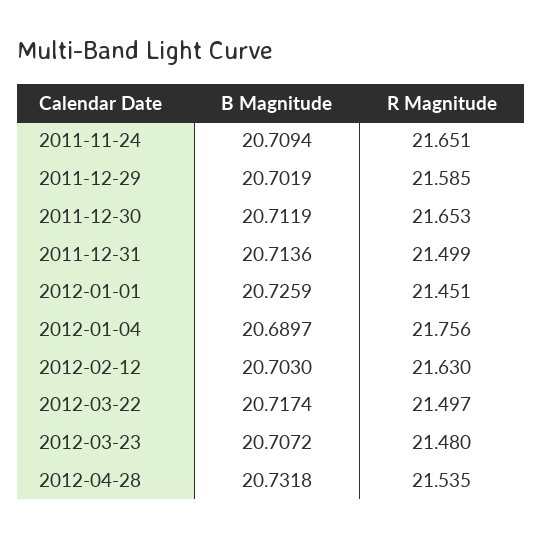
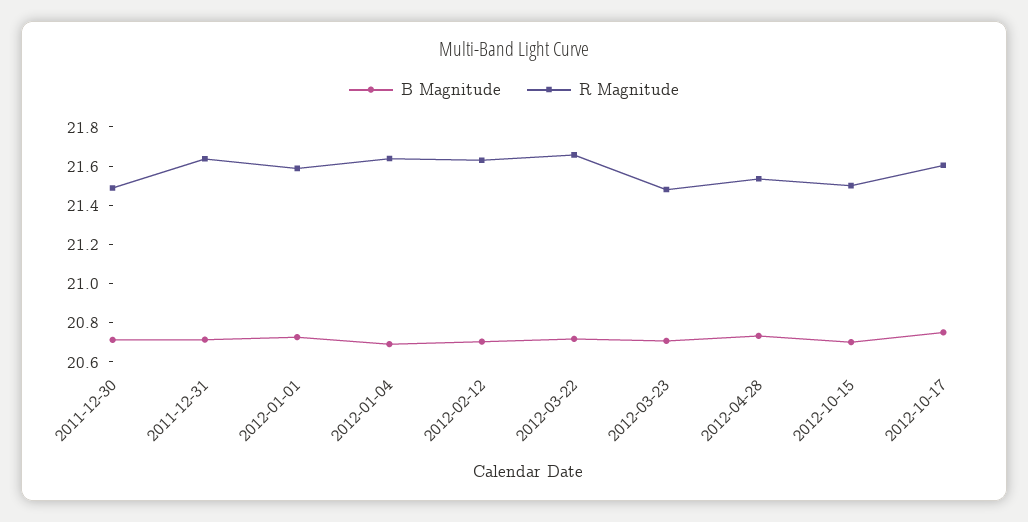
B Magnitude, 2011-11-24: 20.7094 -> none
R Magnitude, 2011-11-24: 21.651 -> none
B Magnitude, 2011-12-29: 20.7019 -> none
R Magnitude, 2011-12-29: 21.585 -> none
R Magnitude, 2011-12-30: 21.653 -> 21.5
R Magnitude, 2011-12-31: 21.499 -> 21.65
R Magnitude, 2012-01-01: 21.451 -> 21.6
R Magnitude, 2012-01-04: 21.756 -> 21.65
R Magnitude, 2012-03-22: 21.497 -> 21.65
B Magnitude, 2012-10-15: none -> 20.7
R Magnitude, 2012-10-15: none -> 21.5
B Magnitude, 2012-10-17: none -> 20.75
R Magnitude, 2012-10-17: none -> 21.6

